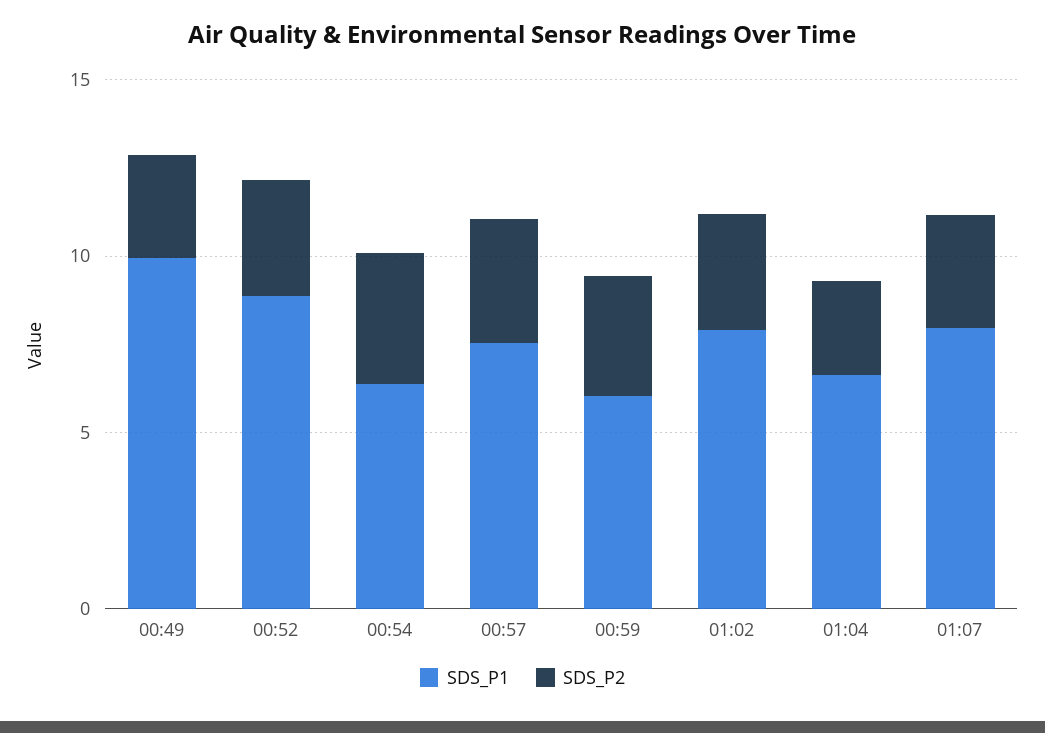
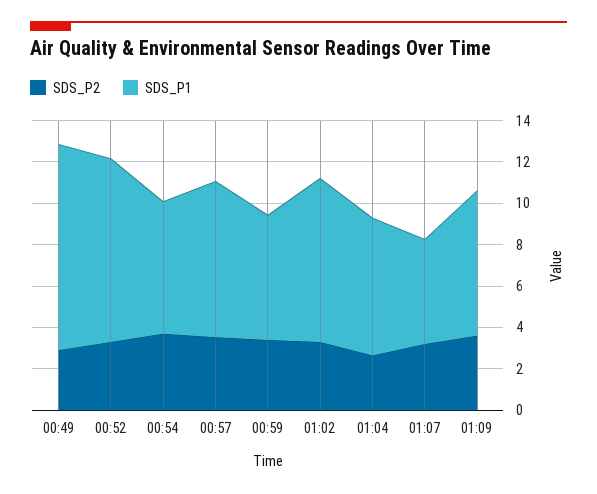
SDS_P1, 01:07: 8 -> 5
SDS_P2, 01:09: none -> 3.5
SDS_P1, 01:09: none -> 7

